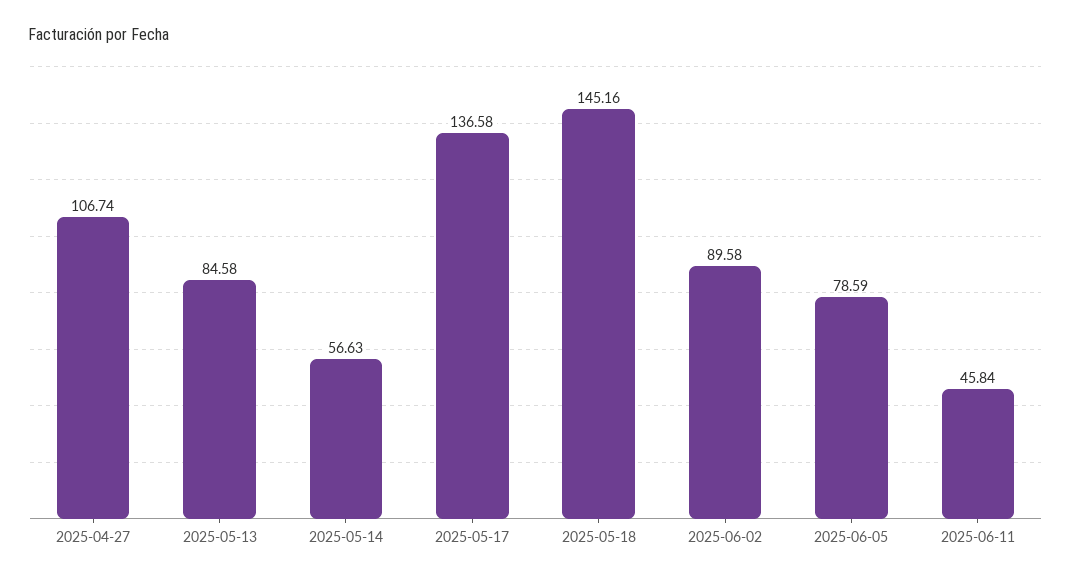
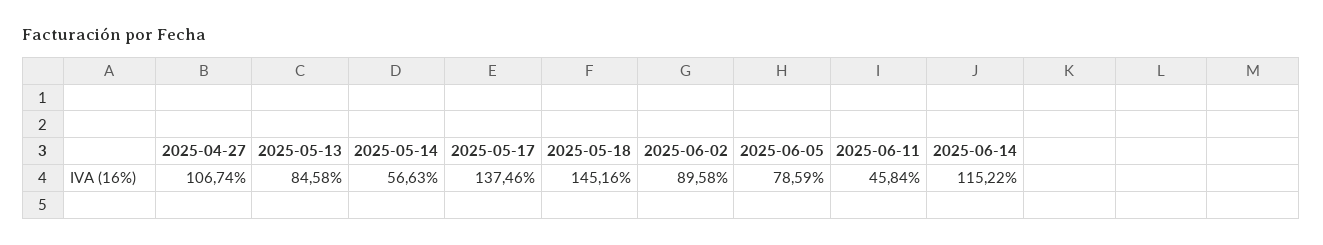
2025-05-17: 136.58 -> 137.46
2025-06-14: none -> 115.22

